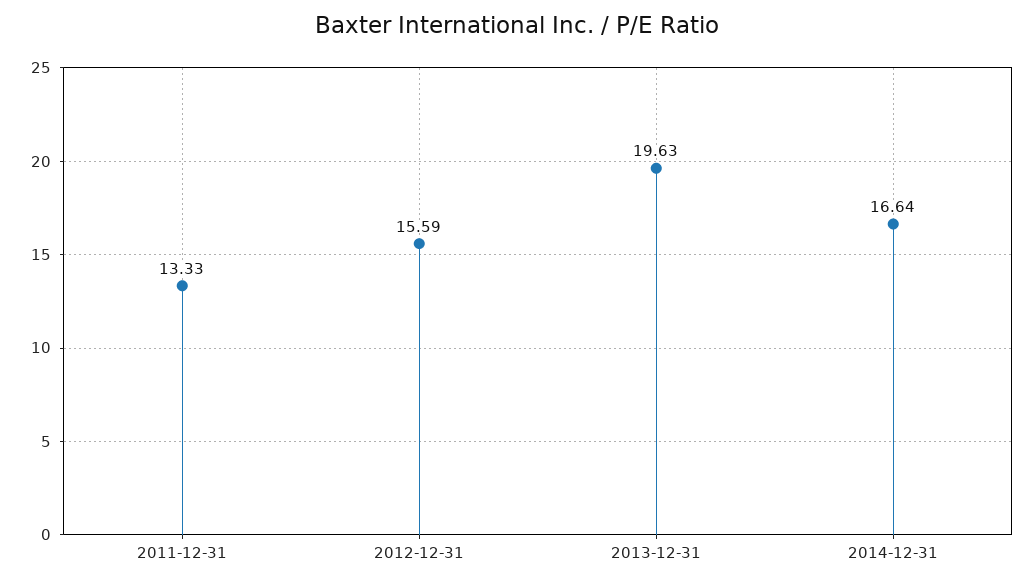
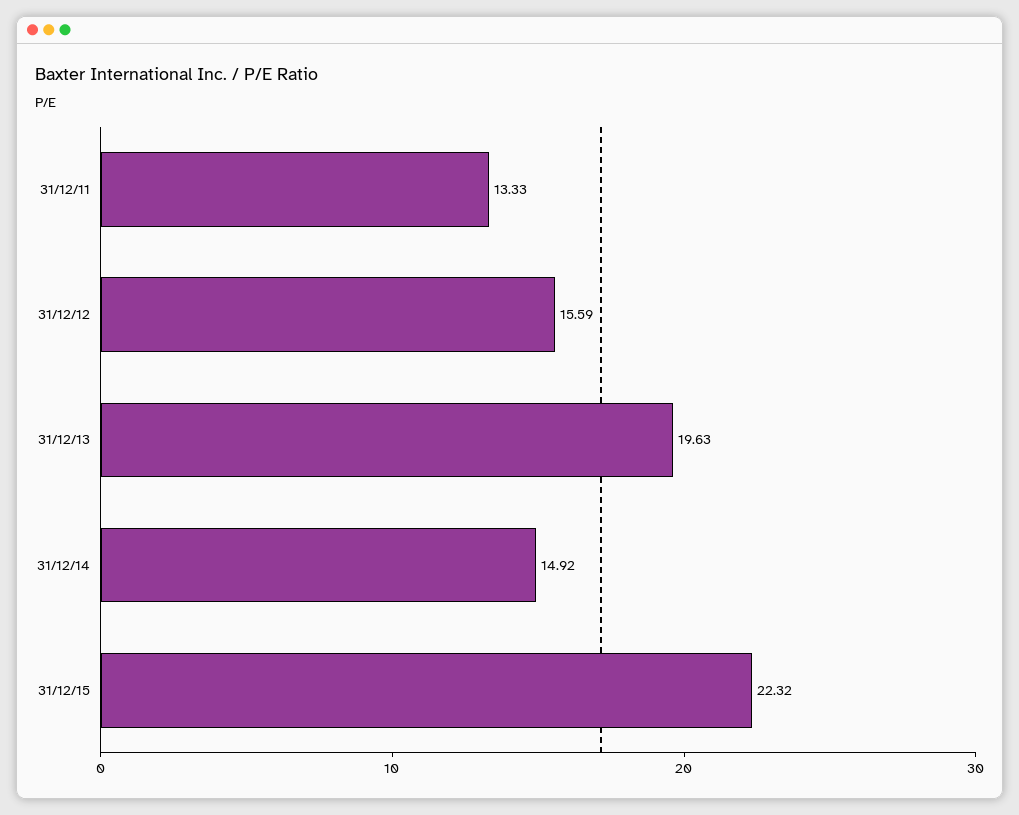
2014-12-31: 16.64 -> 14.92
31/12/15: none -> 22.32

